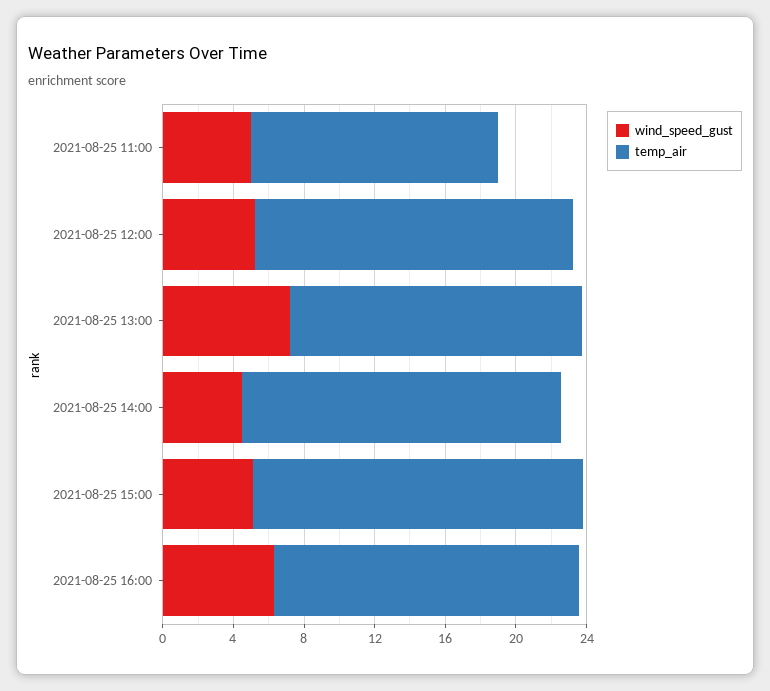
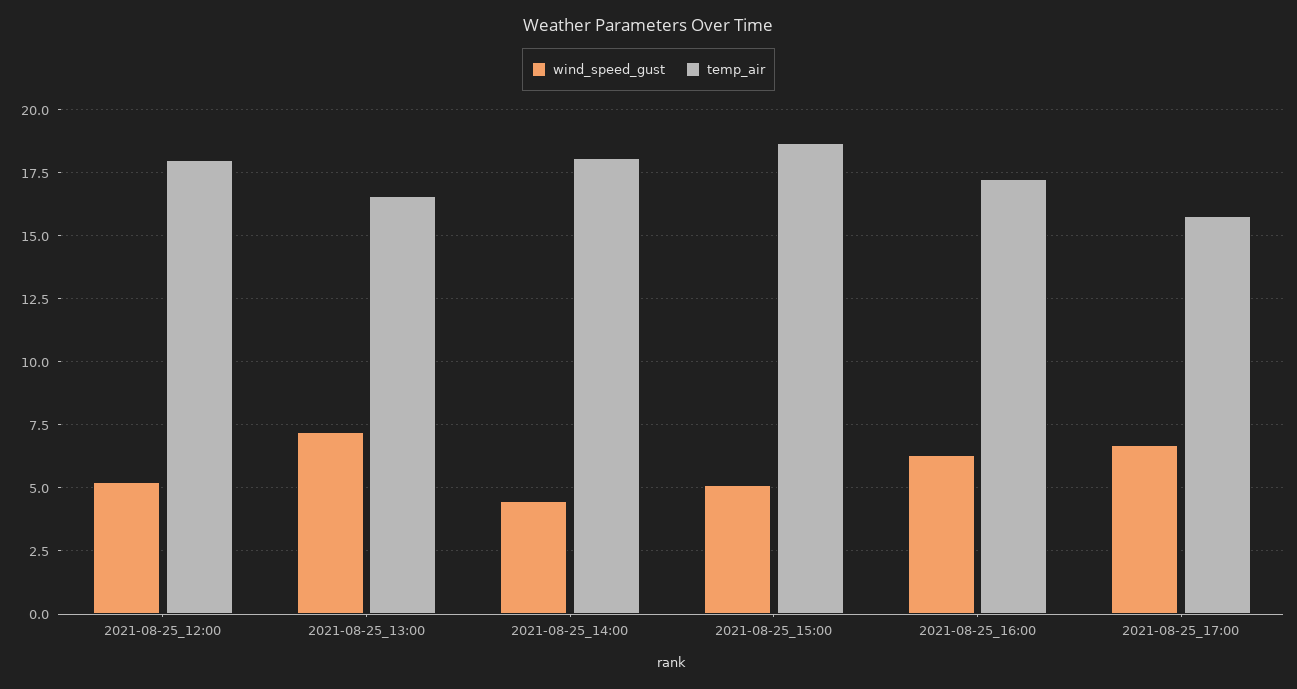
wind_speed_gust, 2021-08-25 11:00: 5 -> none
temp_air, 2021-08-25 11:00: 14 -> none
wind_speed_gust, 2021-08-25_17:00: none -> 6.75
temp_air, 2021-08-25_17:00: none -> 15.75

